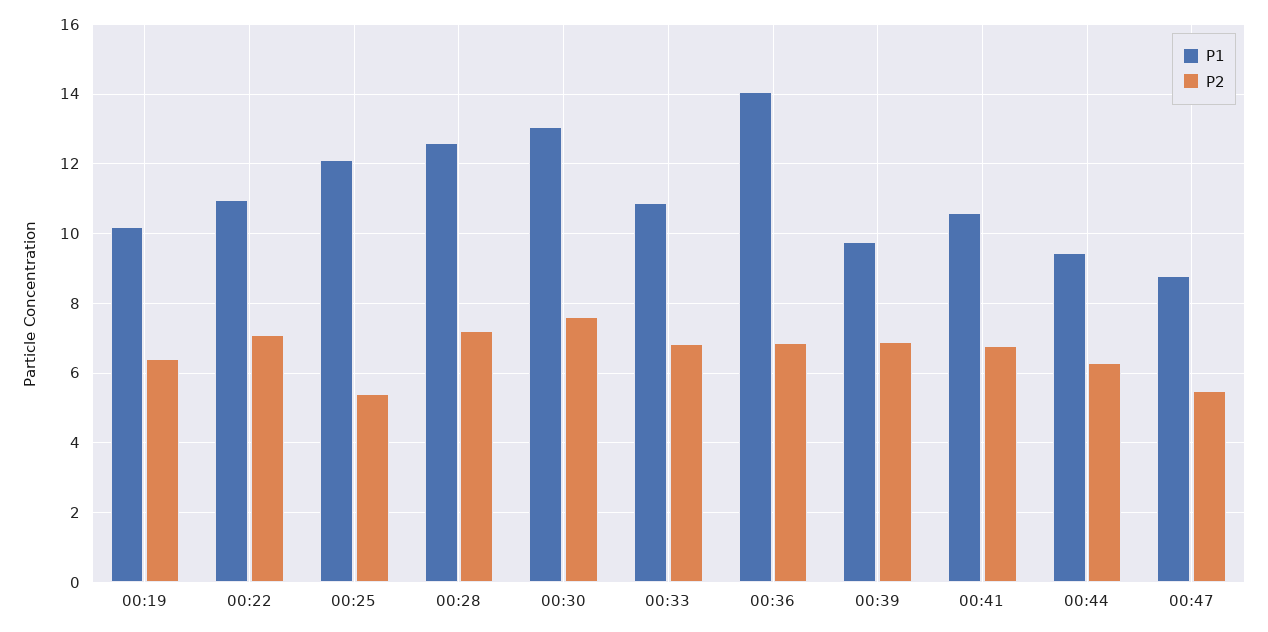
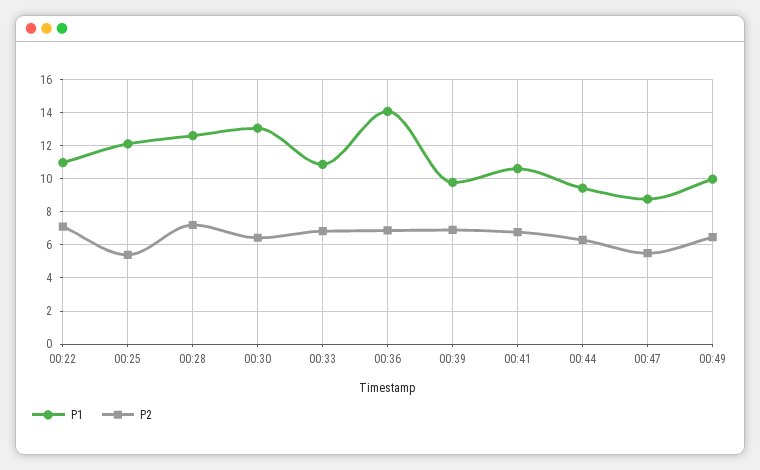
P1, 00:19: 10.2 -> none
P2, 00:19: 6.4 -> none
P2, 00:30: 7.6 -> 6.5
P1, 00:49: none -> 10
P2, 00:49: none -> 6.5

